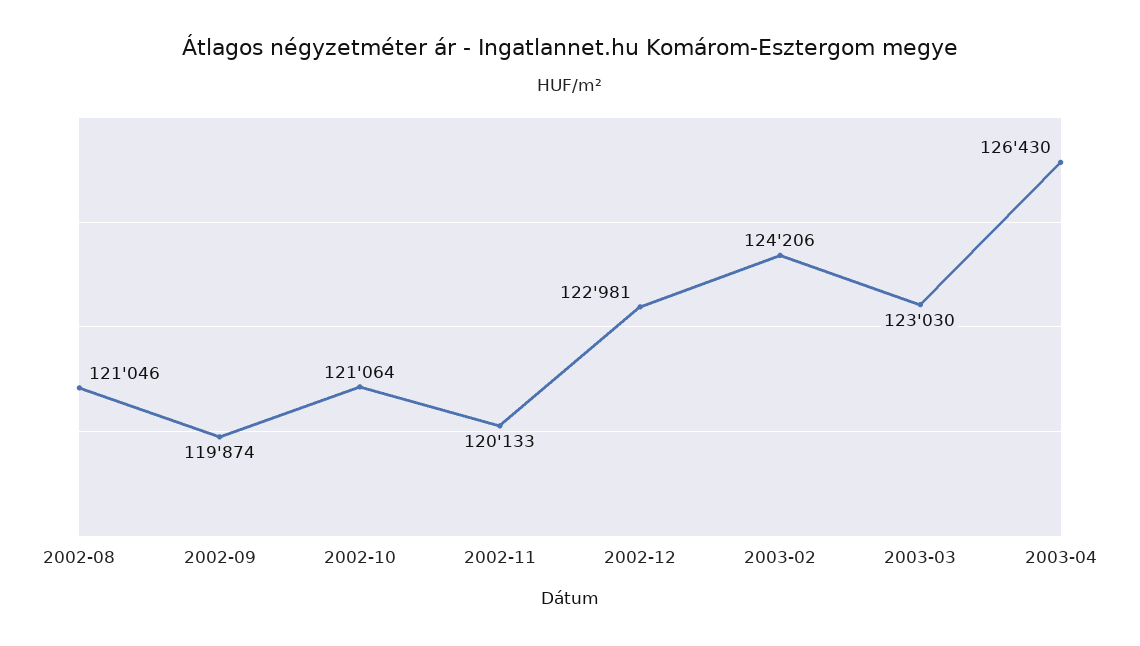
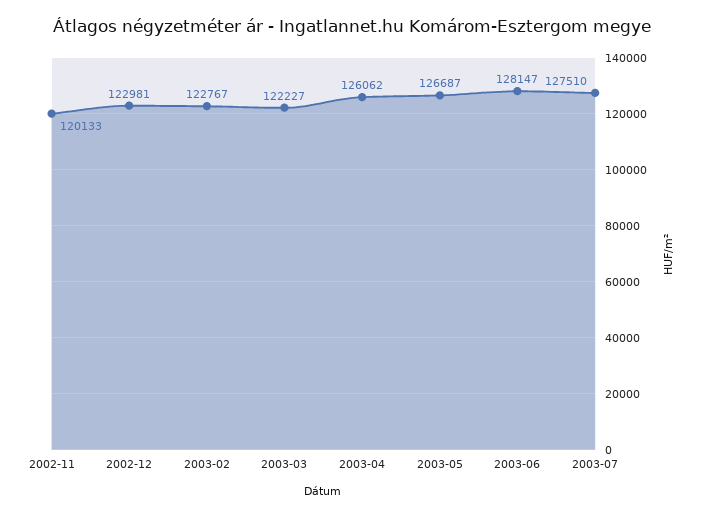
2002-08: 121046 -> none
2002-09: 119874 -> none
2002-10: 121064 -> none
2003-02: 124206 -> 122767
2003-03: 123030 -> 122227
2003-04: 126430 -> 126062
2003-05: none -> 126687
2003-06: none -> 128147
2003-07: none -> 127510

